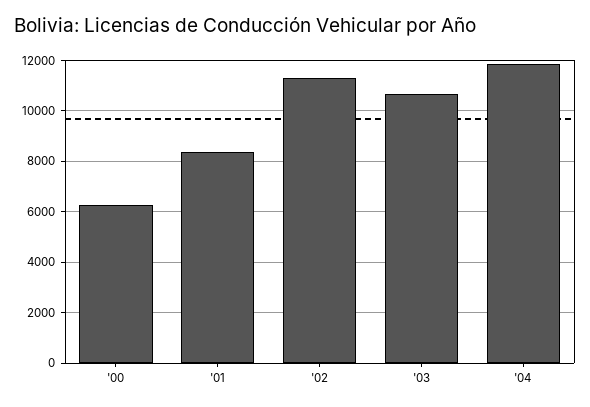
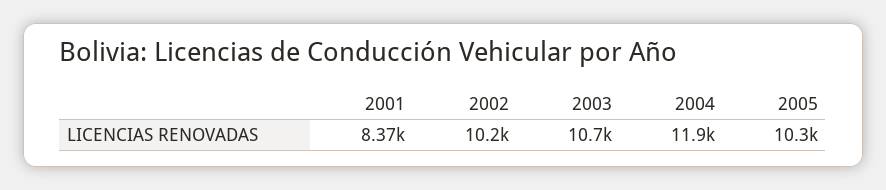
'00: 6250 -> none
'02: 11250 -> 10200
2005: none -> 10300

